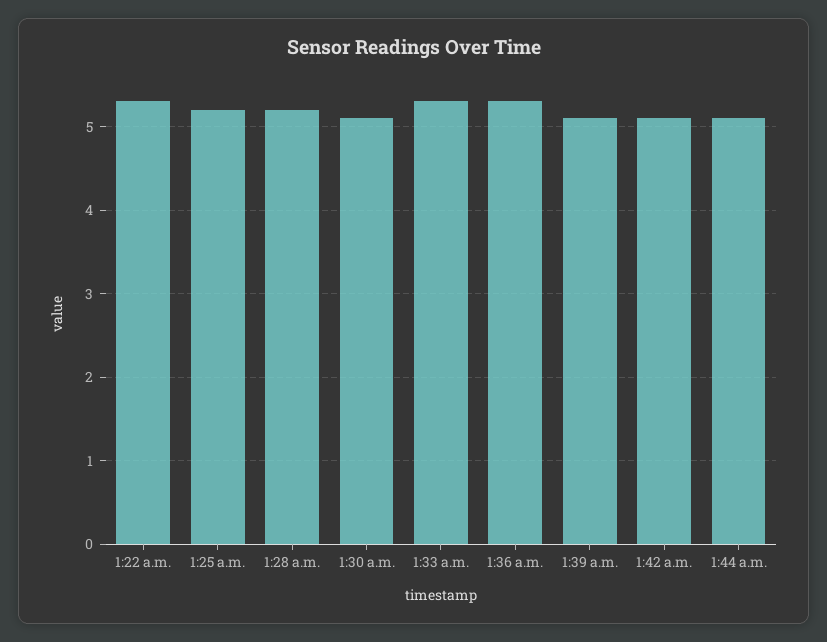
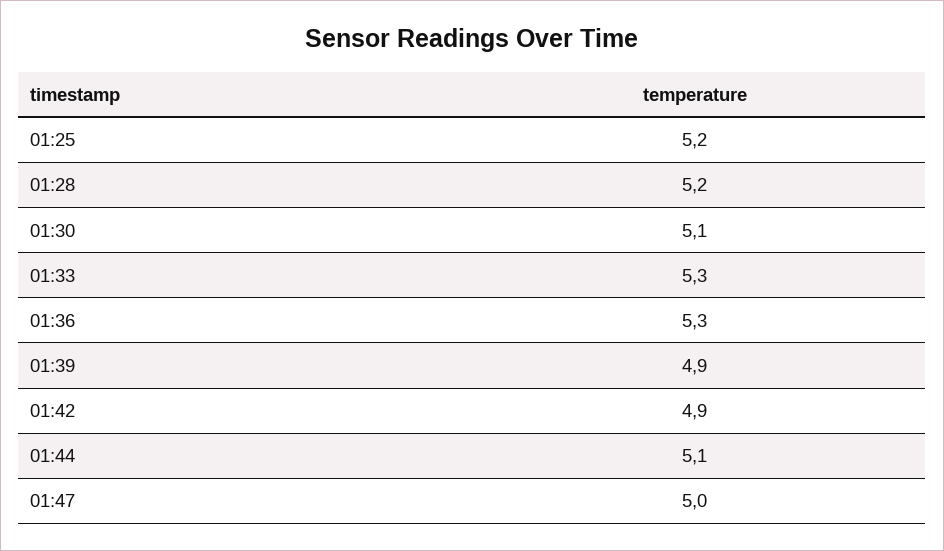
1:22 a.m.: 5.3 -> none
1:39 a.m.: 5.1 -> 4.9
1:42 a.m.: 5.1 -> 4.9
01:47: none -> 5

